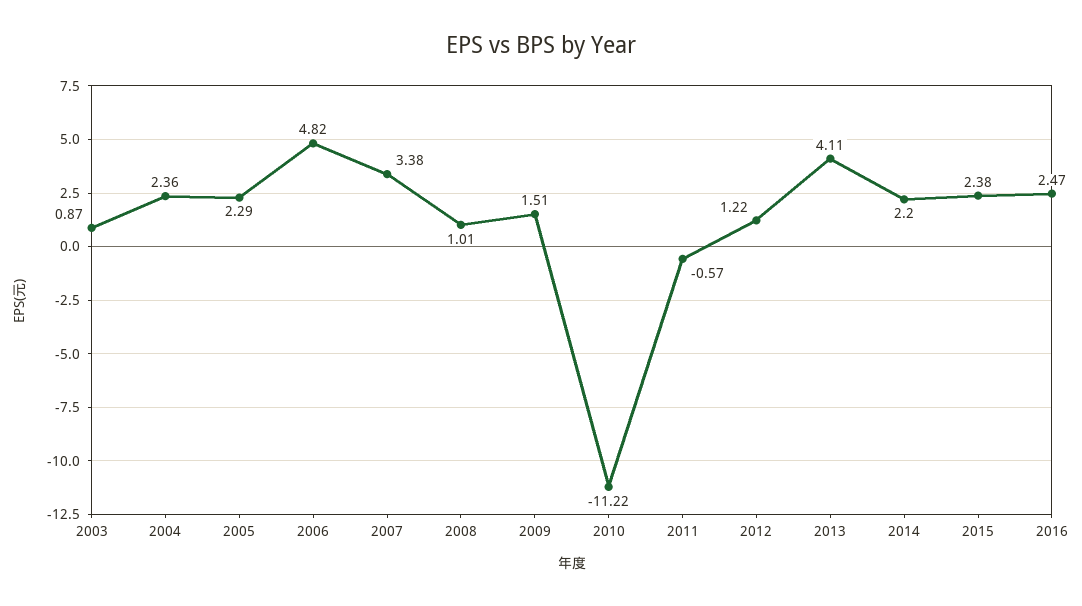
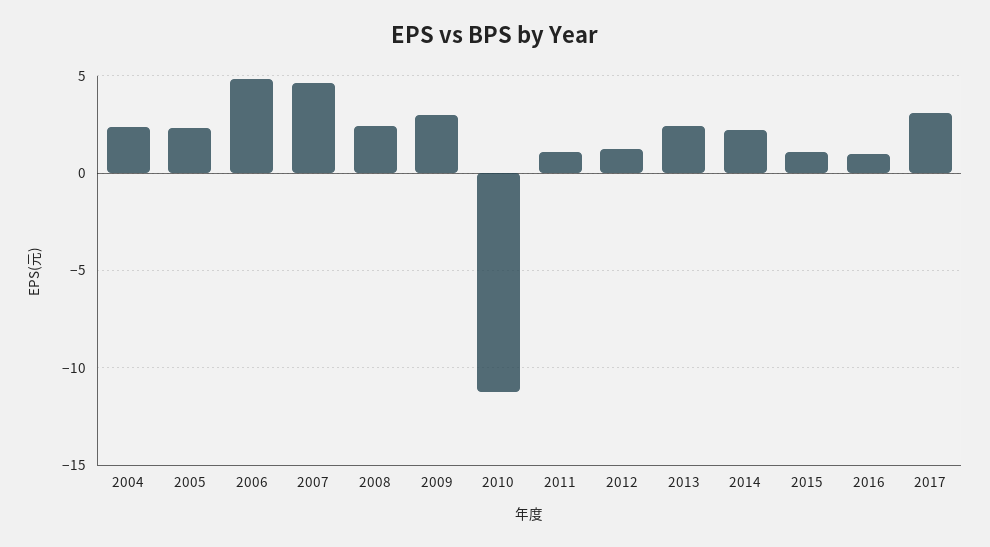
2003: 0.87 -> none
2007: 3.38 -> 4.5
2008: 1.01 -> 2.5
2009: 1.51 -> 3
2011: -0.57 -> 1
2013: 4.11 -> 2.5
2015: 2.38 -> 1
2016: 2.47 -> 1
2017: none -> 3

